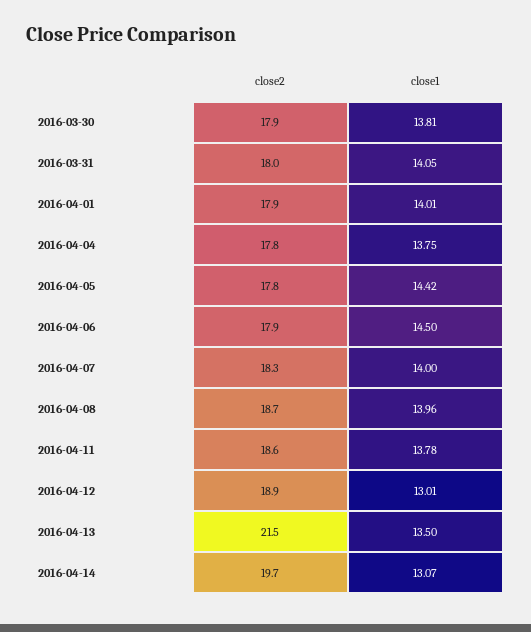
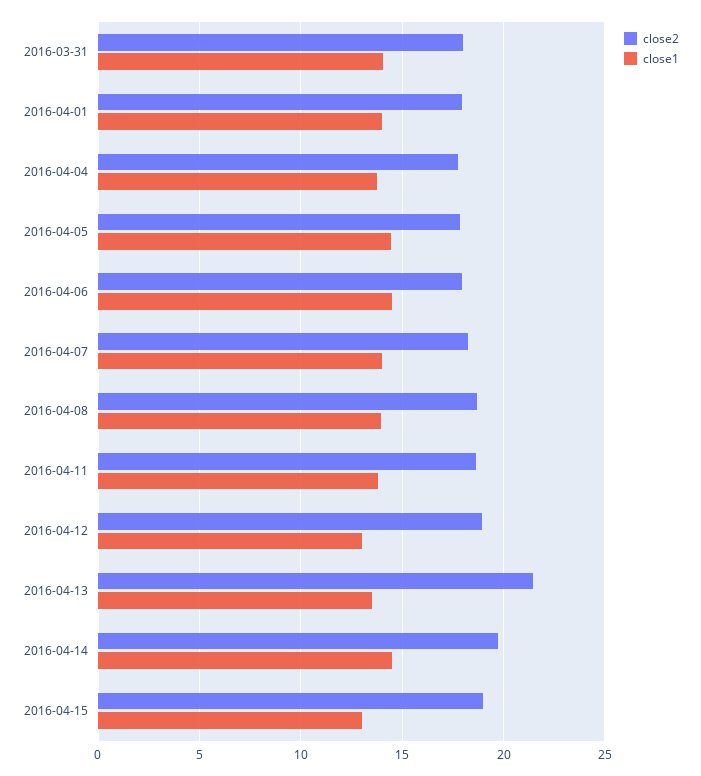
close2, 2016-03-30: 17.9 -> none
close1, 2016-03-30: 13.81 -> none
close1, 2016-04-14: 13.07 -> 14.5
close2, 2016-04-15: none -> 19
close1, 2016-04-15: none -> 13

